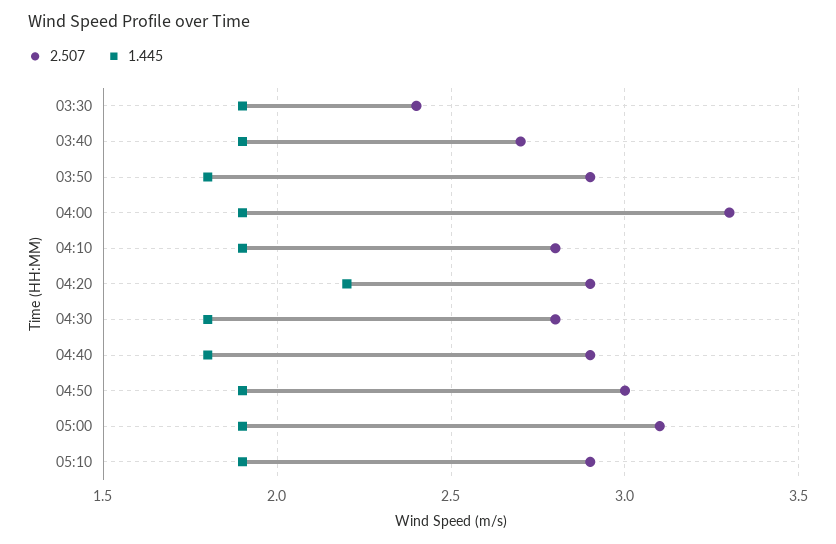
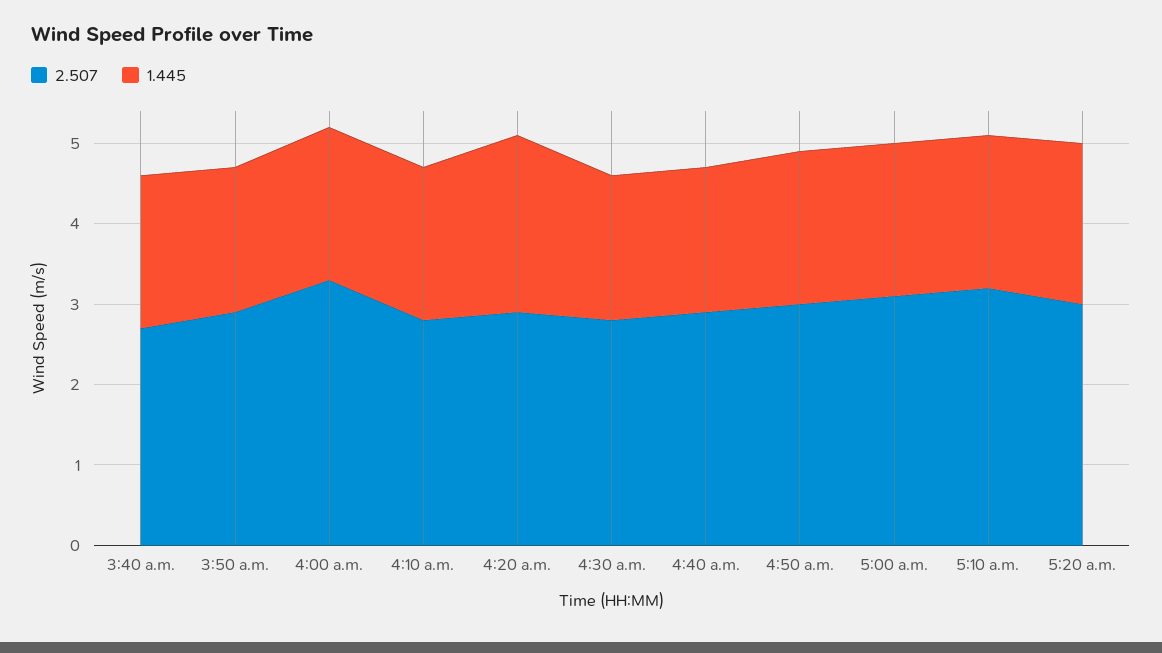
2.507, 03:30: 2.4 -> none
1.445, 03:30: 1.9 -> none
2.507, 05:10: 2.9 -> 3.2
2.507, 5:20 a.m.: none -> 3
1.445, 5:20 a.m.: none -> 2

